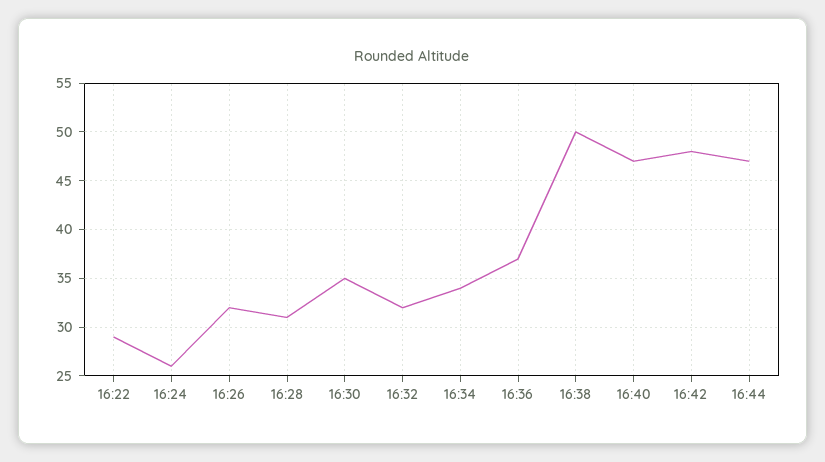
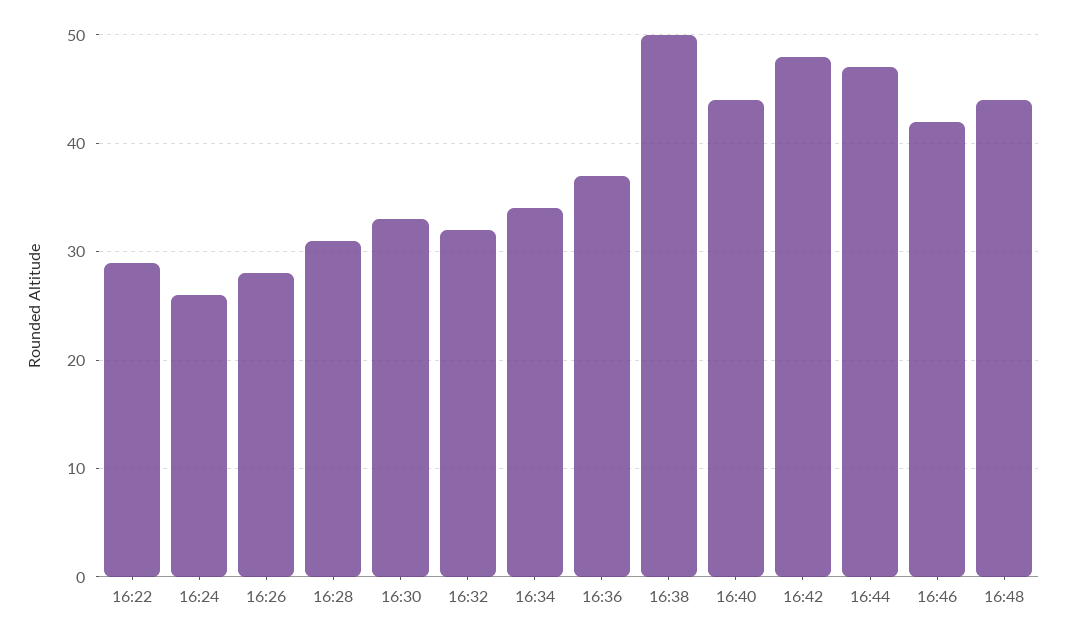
16:26: 32 -> 28
16:30: 35 -> 33
16:40: 47 -> 44
16:46: none -> 42
16:48: none -> 44

